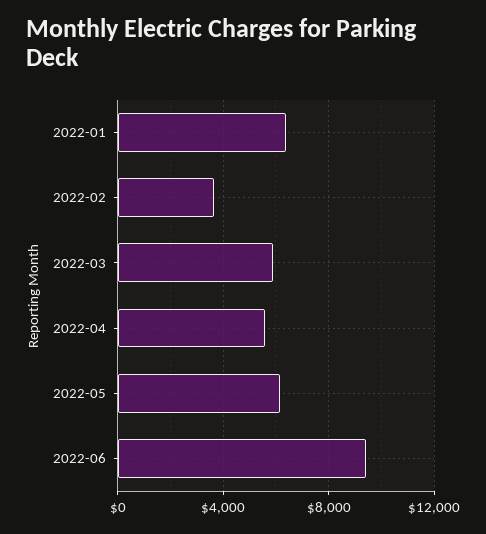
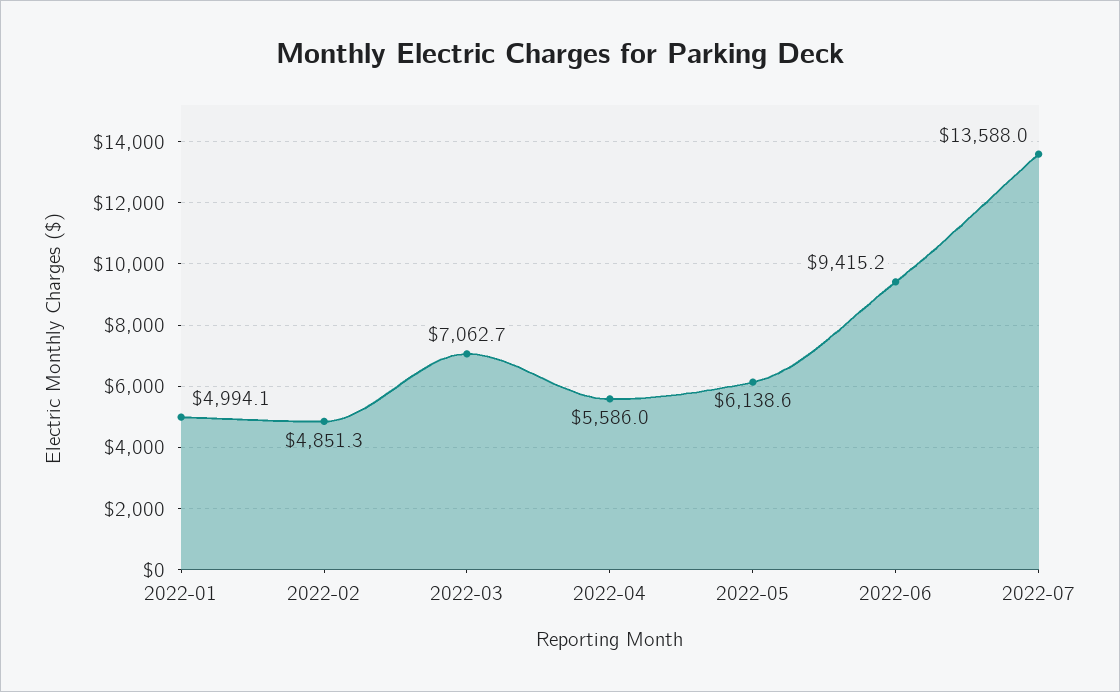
2022-01: 6500 -> 4994.1
2022-02: 3500 -> 4851.3
2022-03: 6000 -> 7062.7
2022-07: none -> 13588

